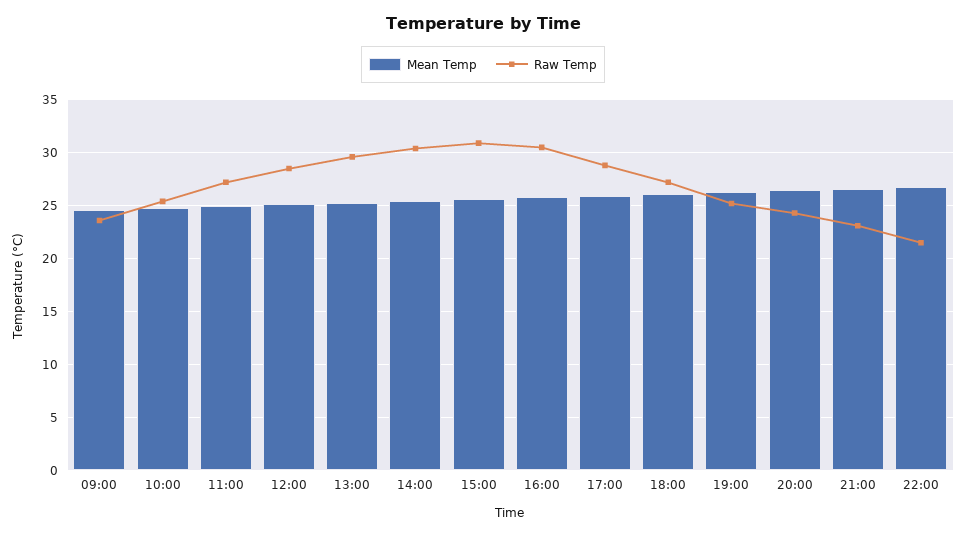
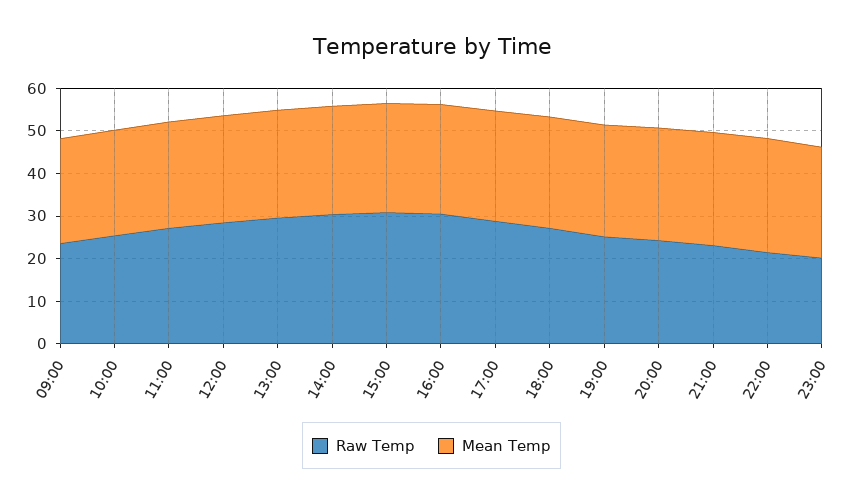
Raw Temp, 23:00: none -> 20
Mean Temp, 23:00: none -> 26

